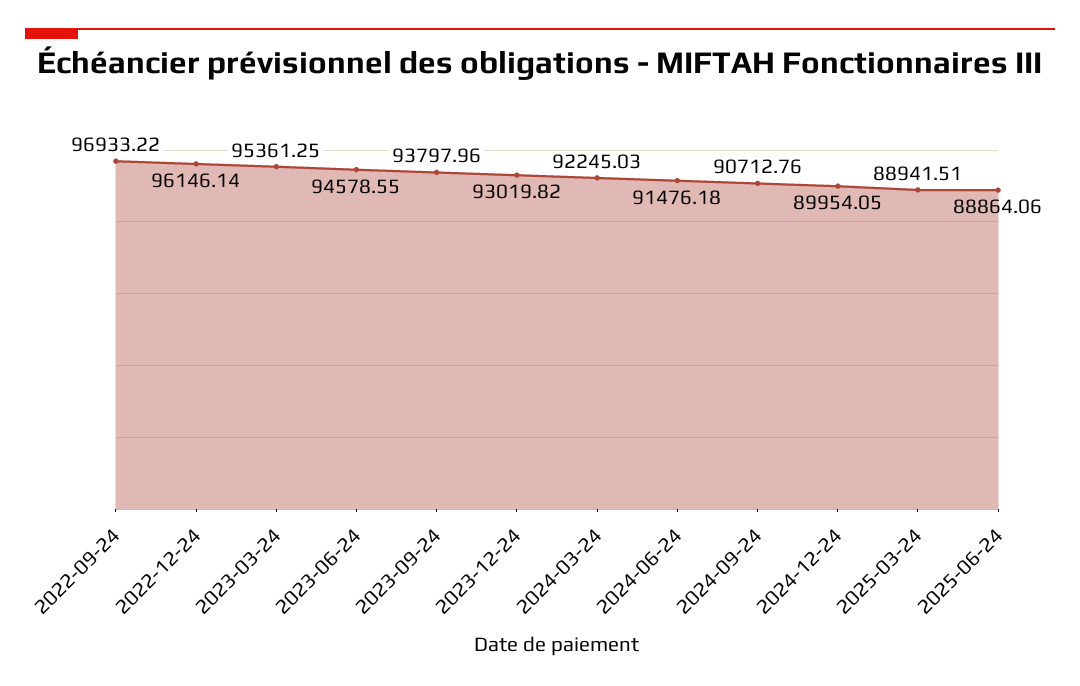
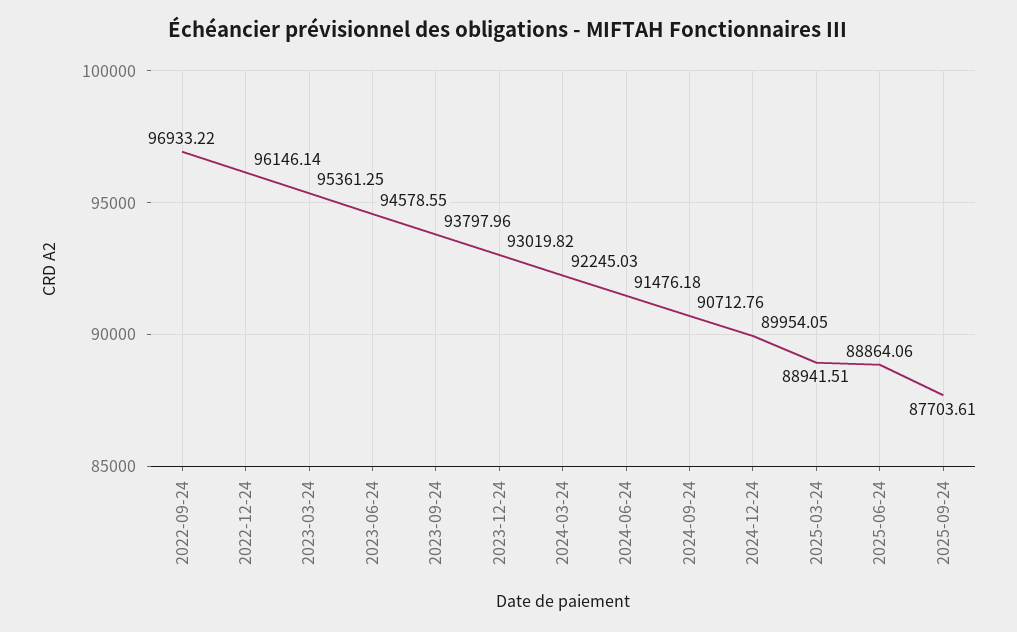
2025-09-24: none -> 87703.61

